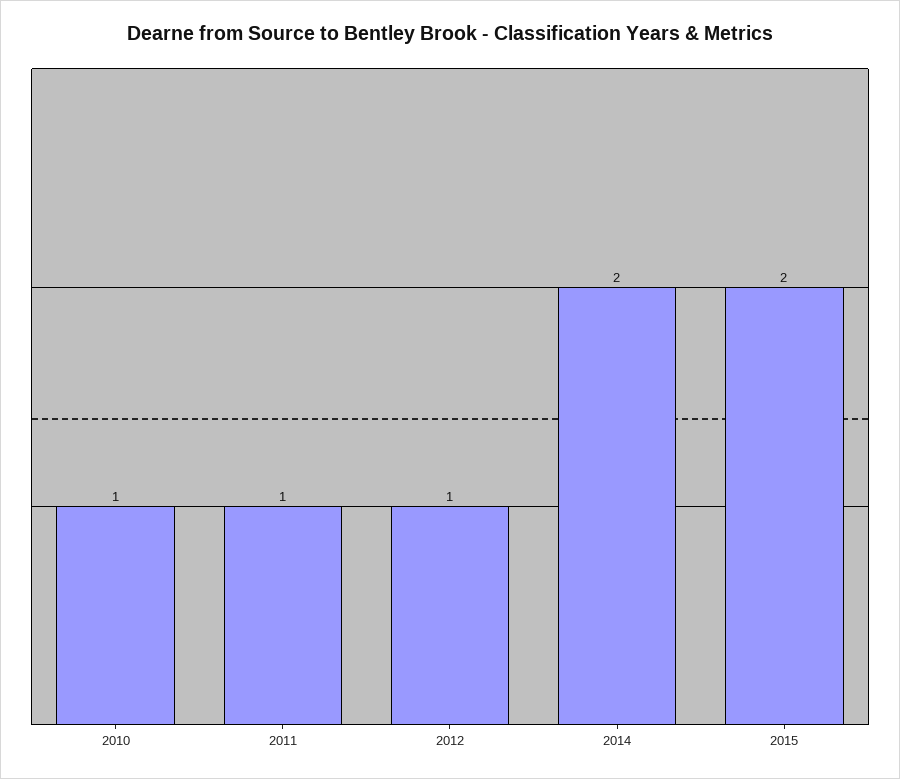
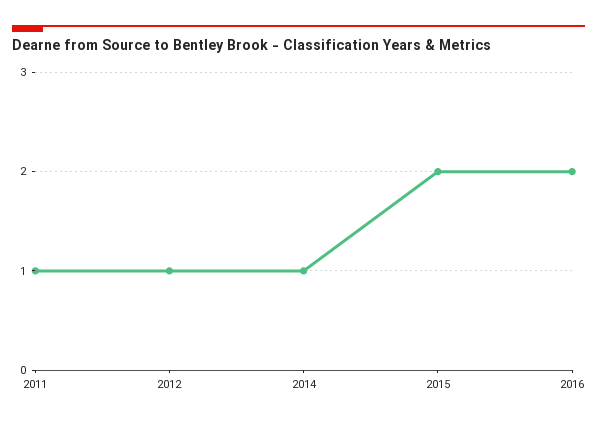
2010: 1 -> none
2014: 2 -> 1
2016: none -> 2

